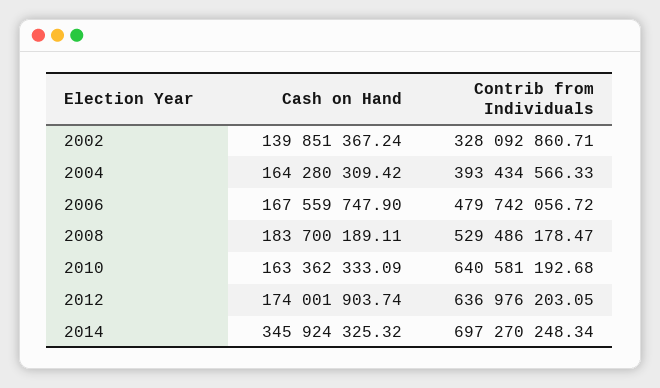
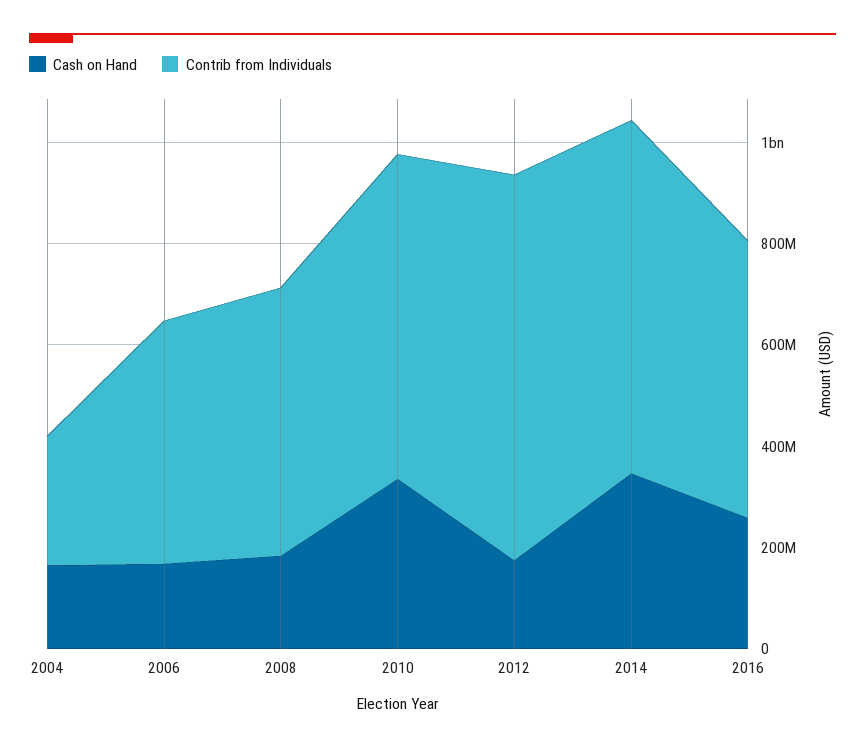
Cash on Hand, 2002: 139851367.24 -> none
Contrib from Individuals, 2002: 328092860.71 -> none
Contrib from Individuals, 2004: 393434566.33 -> 250000000
Cash on Hand, 2010: 163362333.09 -> 350000000
Contrib from Individuals, 2012: 636976203.05 -> 750000000
Cash on Hand, 2016: none -> 250000000
Contrib from Individuals, 2016: none -> 550000000

